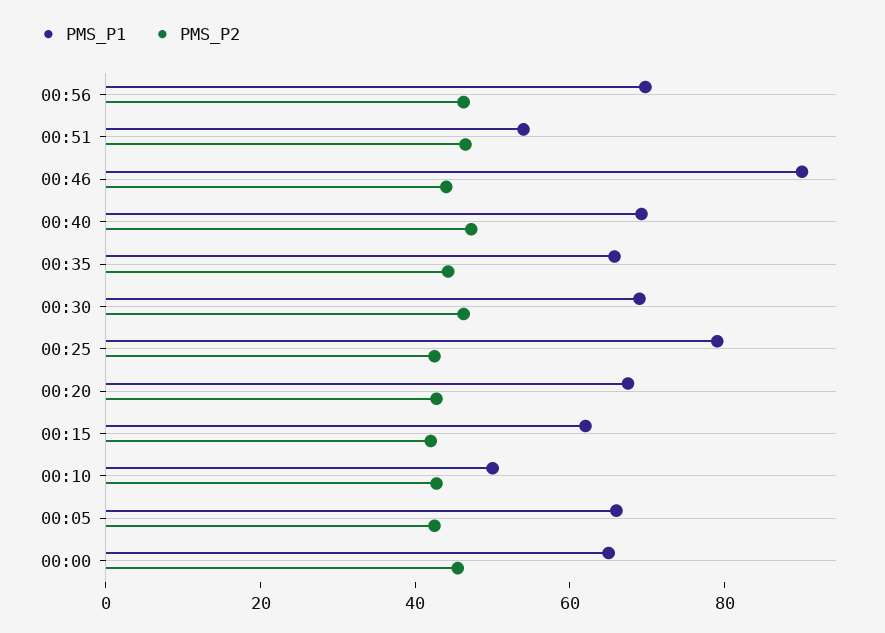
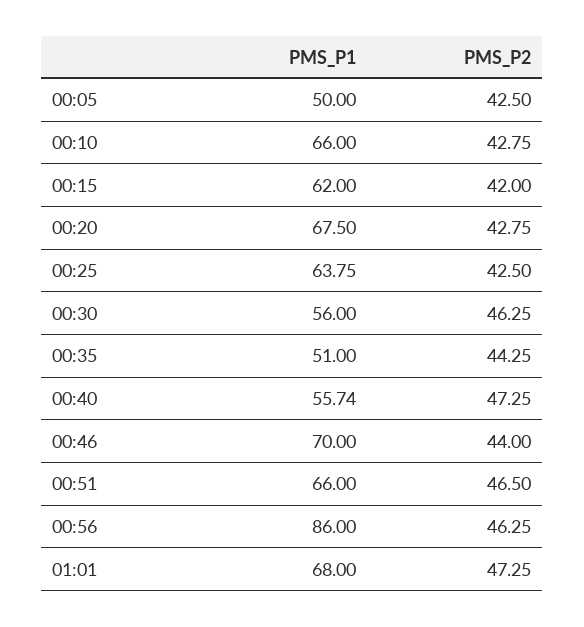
PMS_P1, 00:56: 70 -> 86
PMS_P1, 00:51: 55 -> 66
PMS_P1, 00:46: 90 -> 70
PMS_P1, 00:40: 70 -> 55.74
PMS_P1, 00:35: 65 -> 51
PMS_P1, 00:30: 70 -> 56
PMS_P1, 00:25: 80 -> 63.75
PMS_P1, 00:10: 50 -> 66
PMS_P1, 00:05: 65 -> 50
PMS_P1, 00:00: 65 -> none
PMS_P2, 00:00: 45 -> none
PMS_P1, 01:01: none -> 68
PMS_P2, 01:01: none -> 47.25

